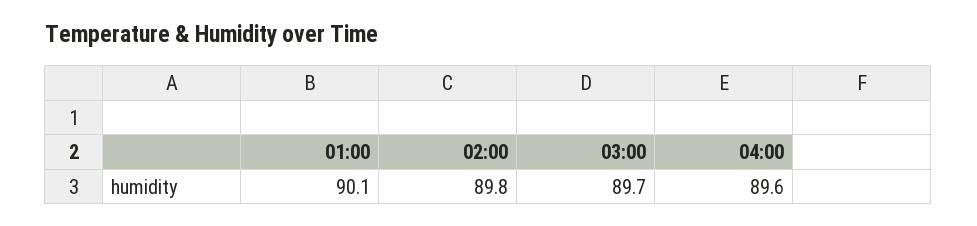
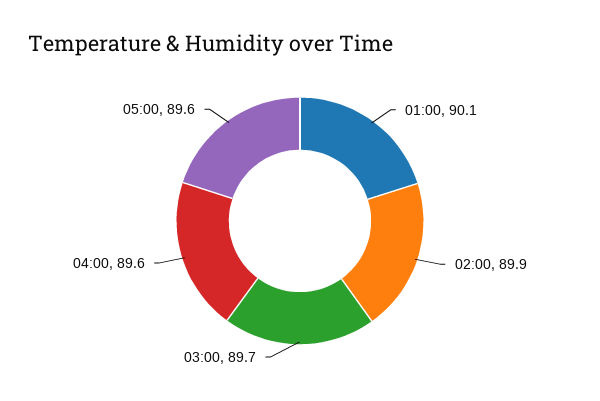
02:00: 89.8 -> 89.9
05:00: none -> 89.6

